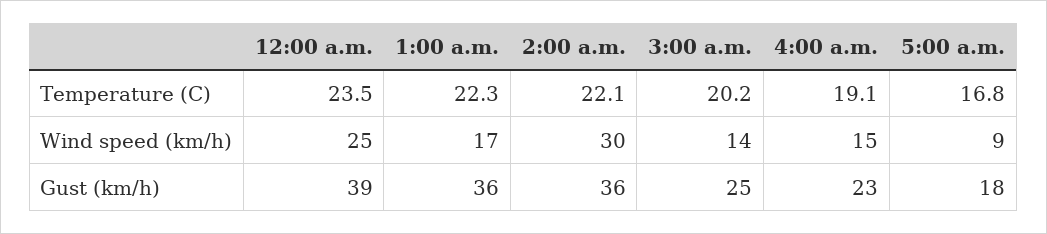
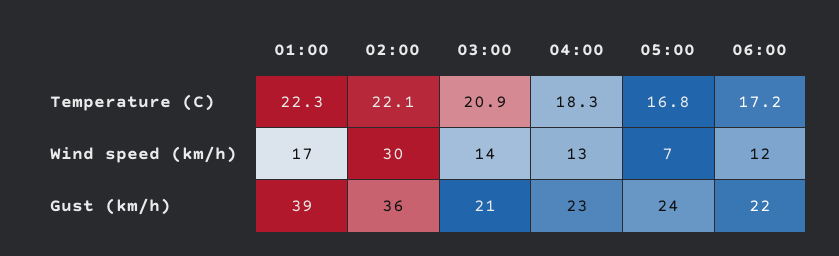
12:00 a.m., Temperature (C): 23.5 -> none
3:00 a.m., Temperature (C): 20.2 -> 20.9
4:00 a.m., Temperature (C): 19.1 -> 18.3
12:00 a.m., Wind speed (km/h): 25 -> none
4:00 a.m., Wind speed (km/h): 15 -> 13
5:00 a.m., Wind speed (km/h): 9 -> 7
12:00 a.m., Gust (km/h): 39 -> none
1:00 a.m., Gust (km/h): 36 -> 39
3:00 a.m., Gust (km/h): 25 -> 21
5:00 a.m., Gust (km/h): 18 -> 24
06:00, Temperature (C): none -> 17.2
06:00, Wind speed (km/h): none -> 12
06:00, Gust (km/h): none -> 22

